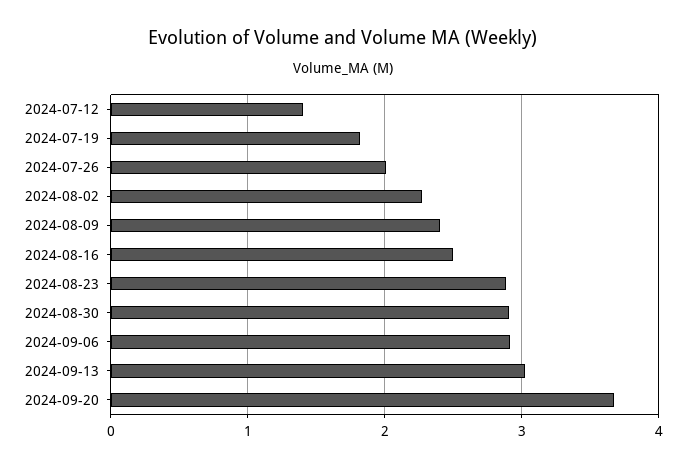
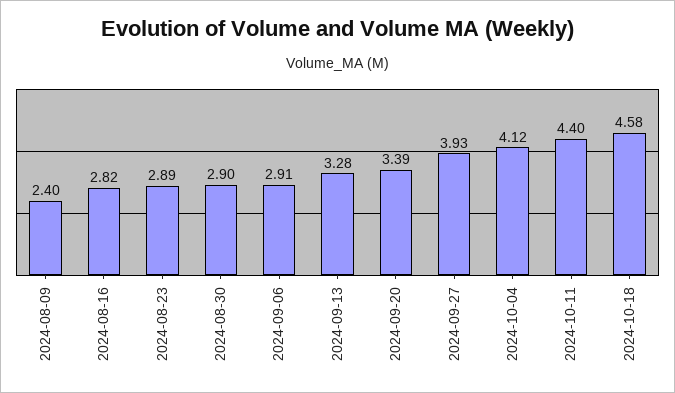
2024-07-12: 1.4 -> none
2024-07-19: 1.8 -> none
2024-07-26: 2 -> none
2024-08-02: 2.3 -> none
2024-08-16: 2.5 -> 2.82
2024-09-13: 3 -> 3.28
2024-09-20: 3.7 -> 3.39
2024-09-27: none -> 3.93
2024-10-04: none -> 4.12
2024-10-11: none -> 4.4
2024-10-18: none -> 4.58

